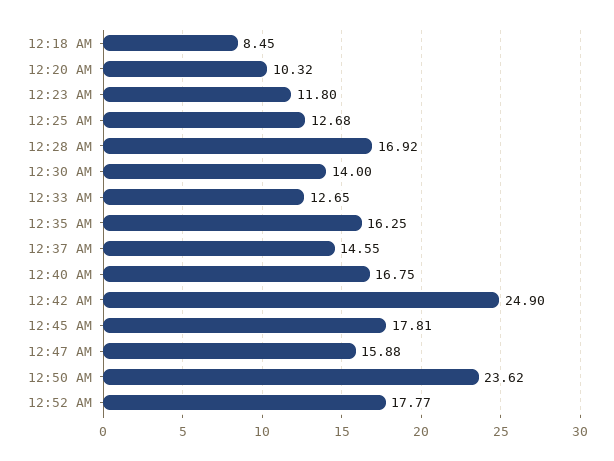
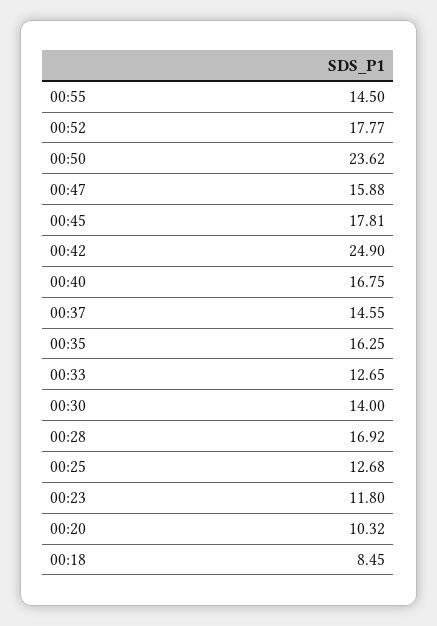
00:55: none -> 14.5

